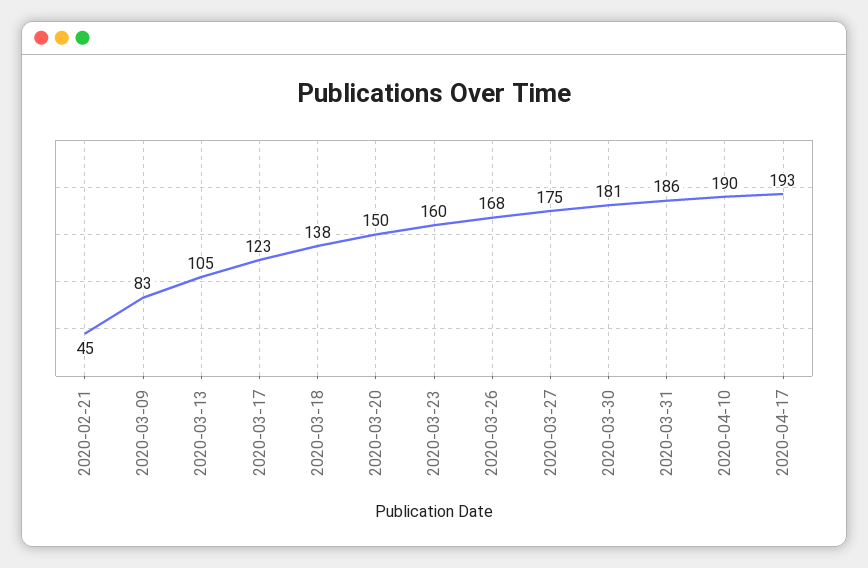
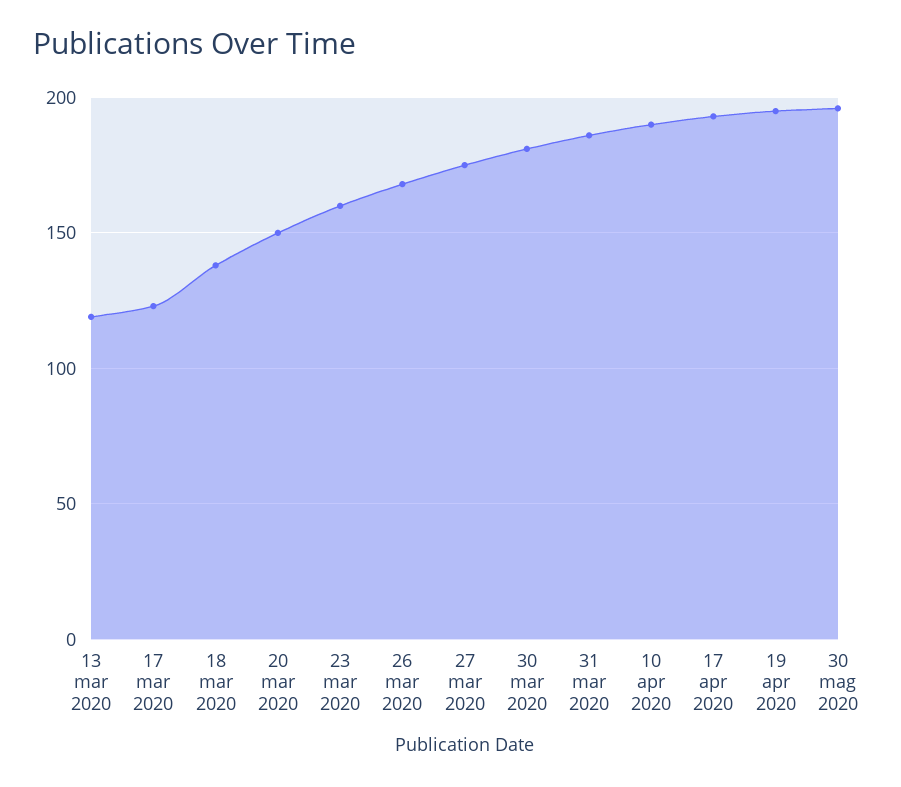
2020-02-21: 45 -> none
2020-03-09: 83 -> none
2020-03-13: 105 -> 120
19 apr 2020: none -> 195
30 mag 2020: none -> 195

